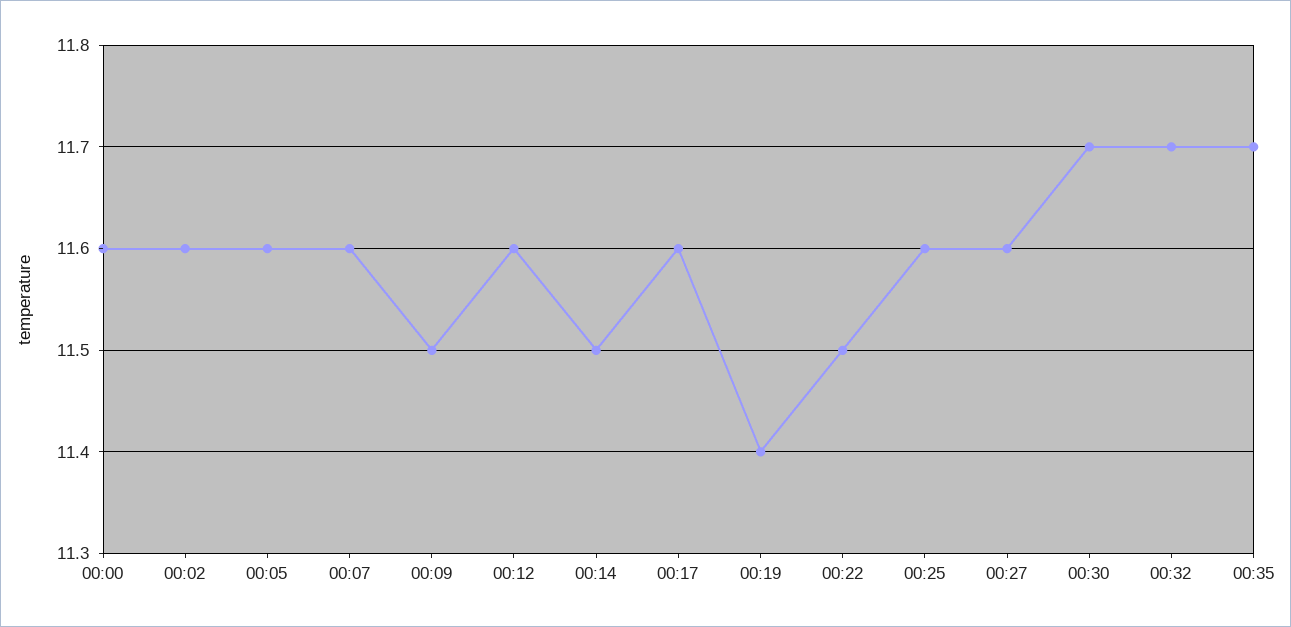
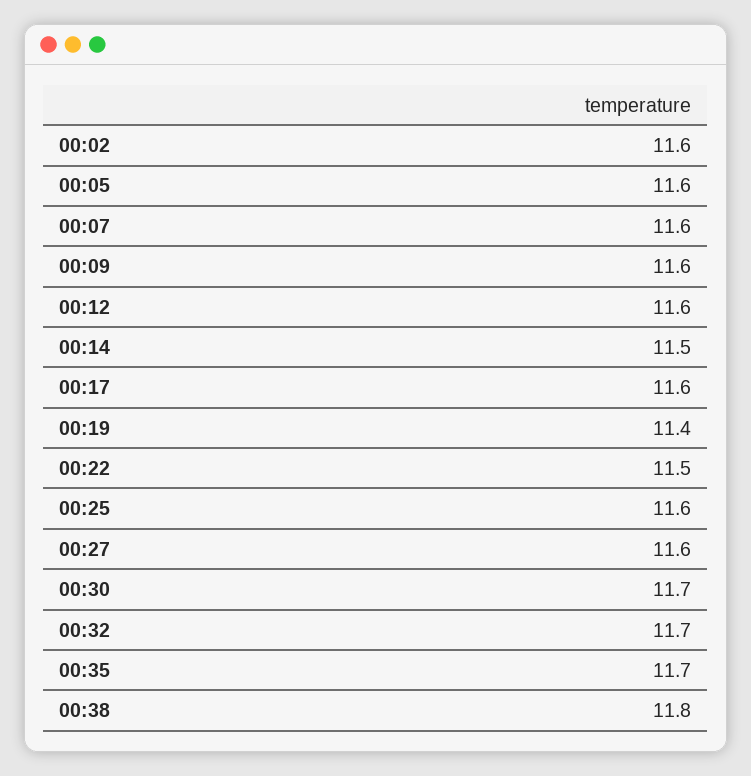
00:00: 11.6 -> none
00:09: 11.5 -> 11.6
00:38: none -> 11.8

